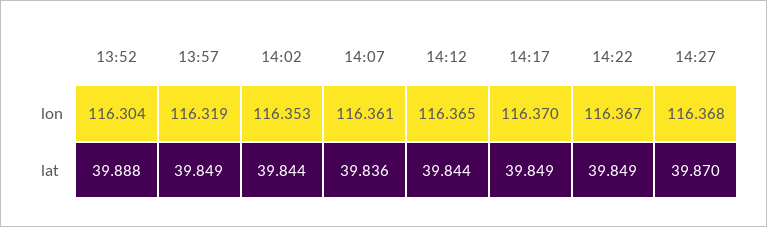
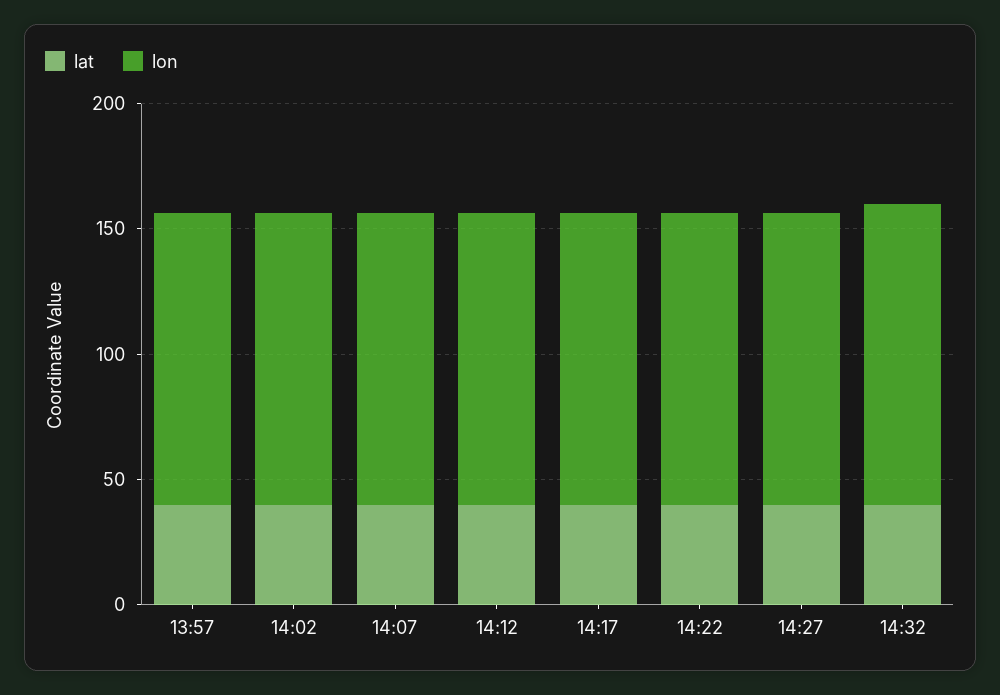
lon, 13:52: 116.304 -> none
lat, 13:52: 39.888 -> none
lat, 14:32: none -> 40
lon, 14:32: none -> 120

